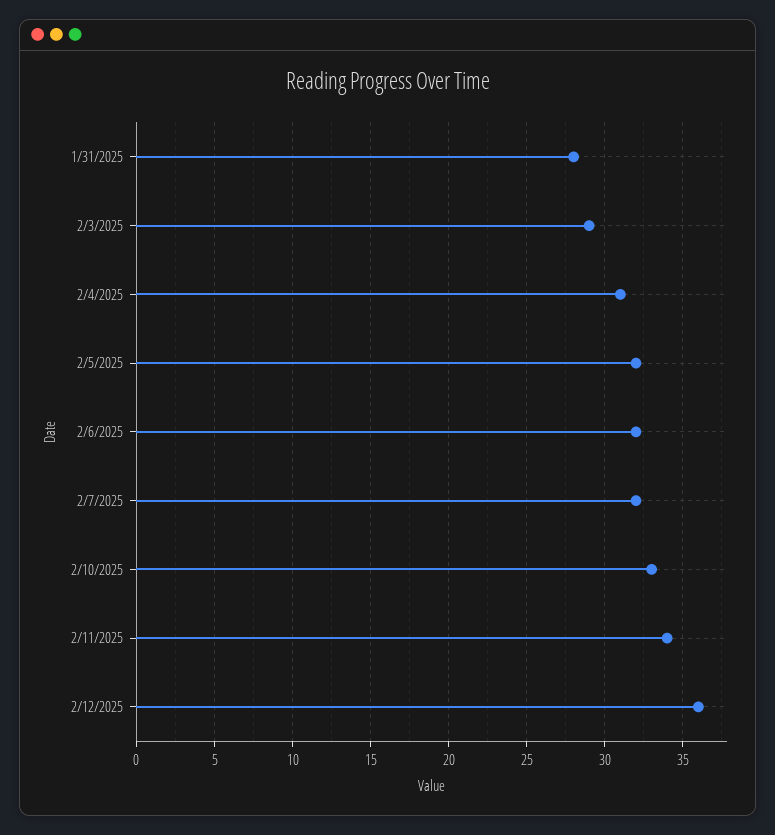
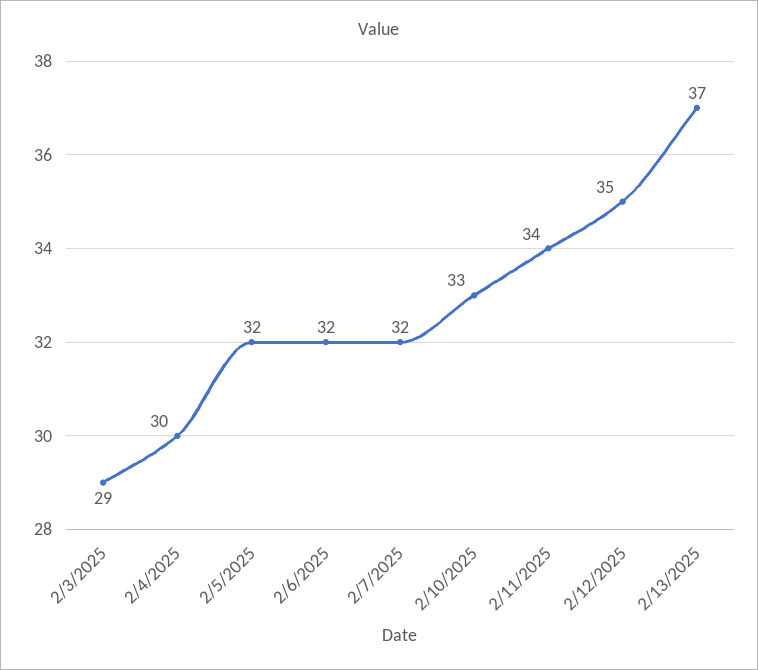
1/31/2025: 28 -> none
2/4/2025: 31 -> 30
2/12/2025: 36 -> 35
2/13/2025: none -> 37

